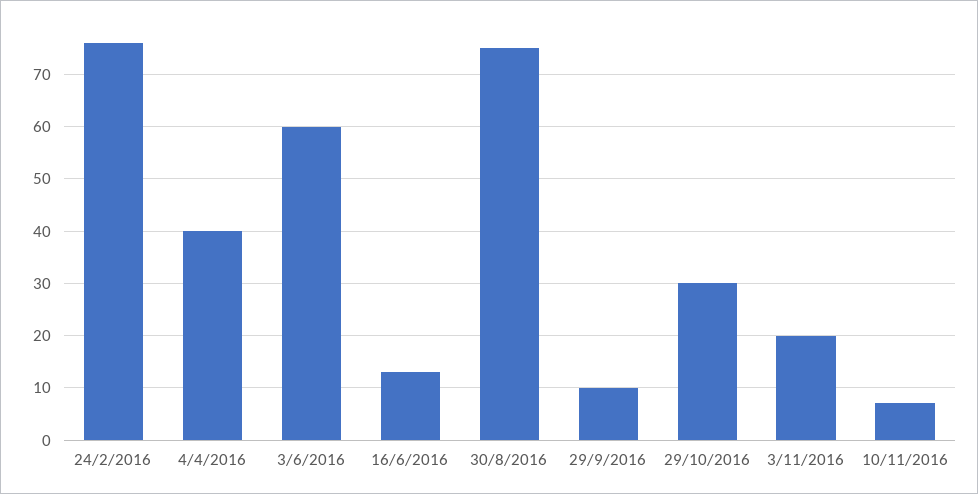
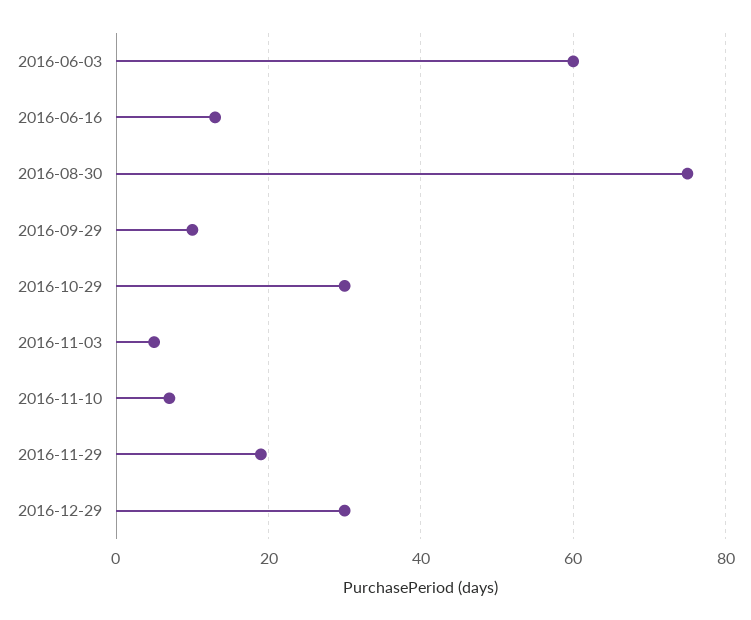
24/2/2016: 75 -> none
4/4/2016: 40 -> none
3/11/2016: 20 -> 5
2016-11-29: none -> 20
2016-12-29: none -> 30

